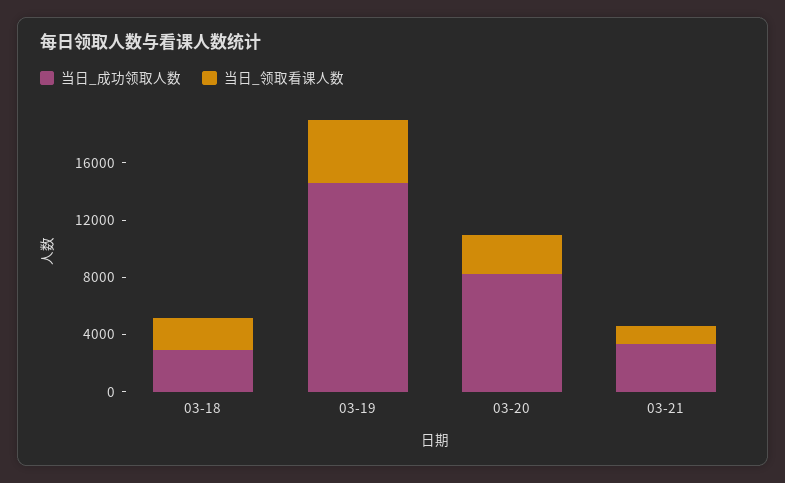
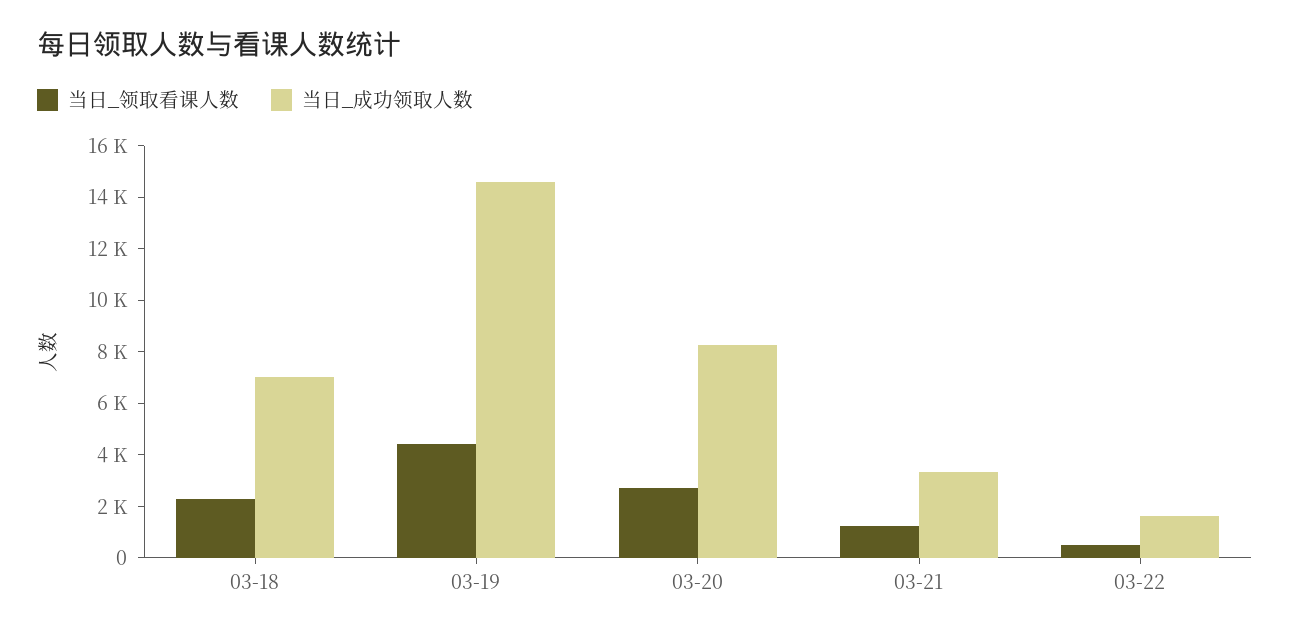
当日_成功领取人数, 03-18: 3000 -> 7000
当日_领取看课人数, 03-22: none -> 500
当日_成功领取人数, 03-22: none -> 1500

